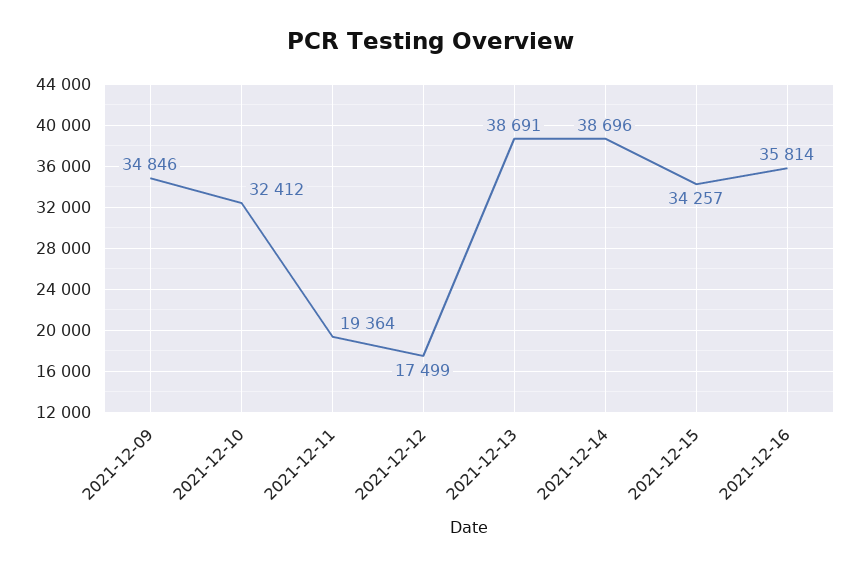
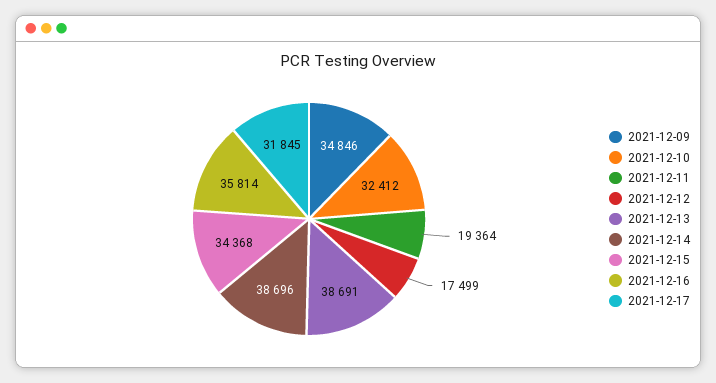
2021-12-15: 34257 -> 34368
2021-12-17: none -> 31845

